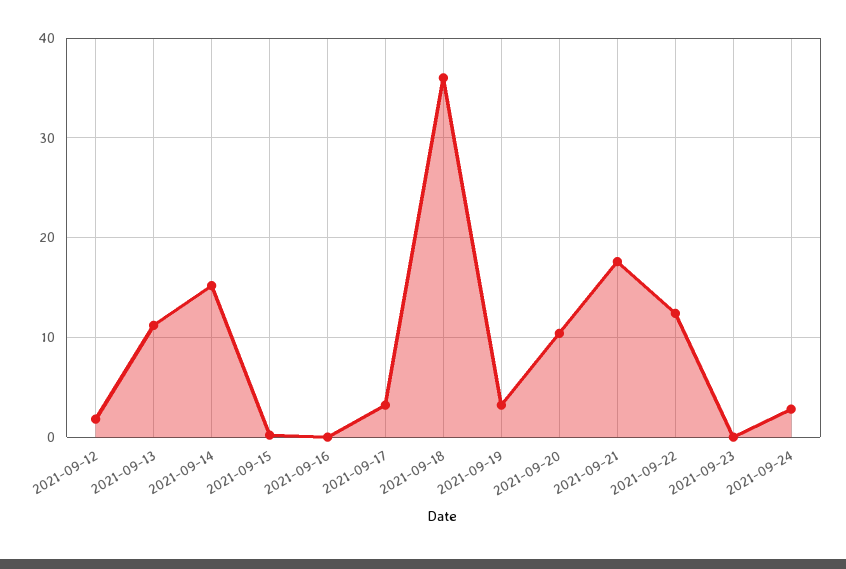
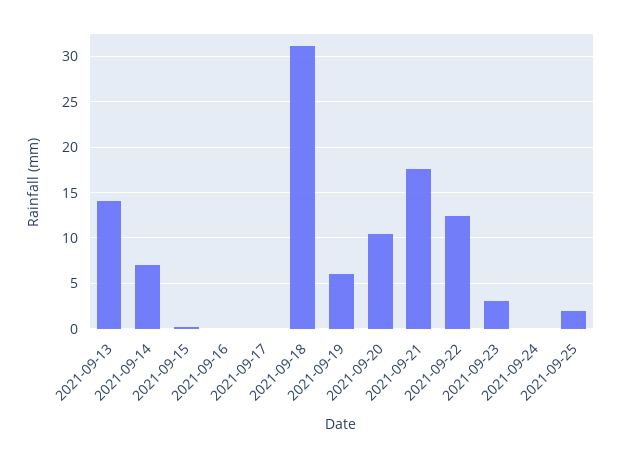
2021-09-12: 2 -> none
2021-09-13: 11 -> 14
2021-09-14: 15 -> 7
2021-09-17: 3 -> 0
2021-09-18: 36 -> 31
2021-09-19: 3 -> 6
2021-09-23: 0 -> 3
2021-09-24: 3 -> 0
2021-09-25: none -> 2

